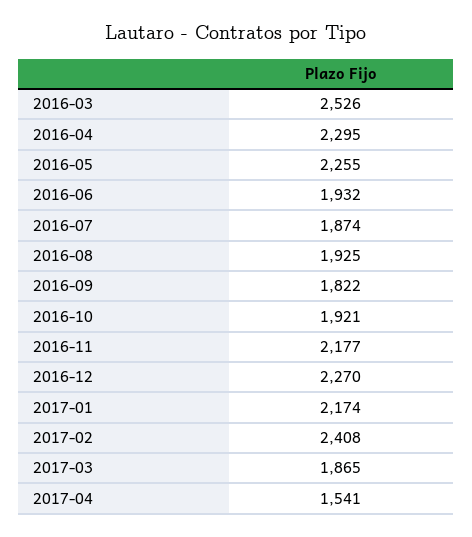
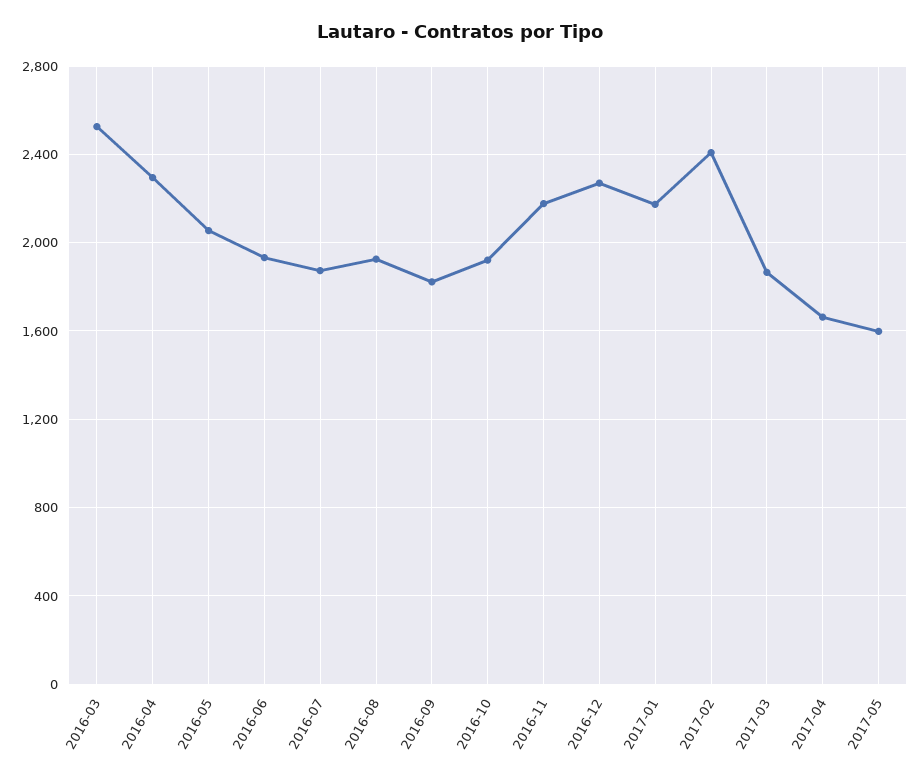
2016-05: 2255 -> 2050
2017-04: 1541 -> 1650
2017-05: none -> 1600

